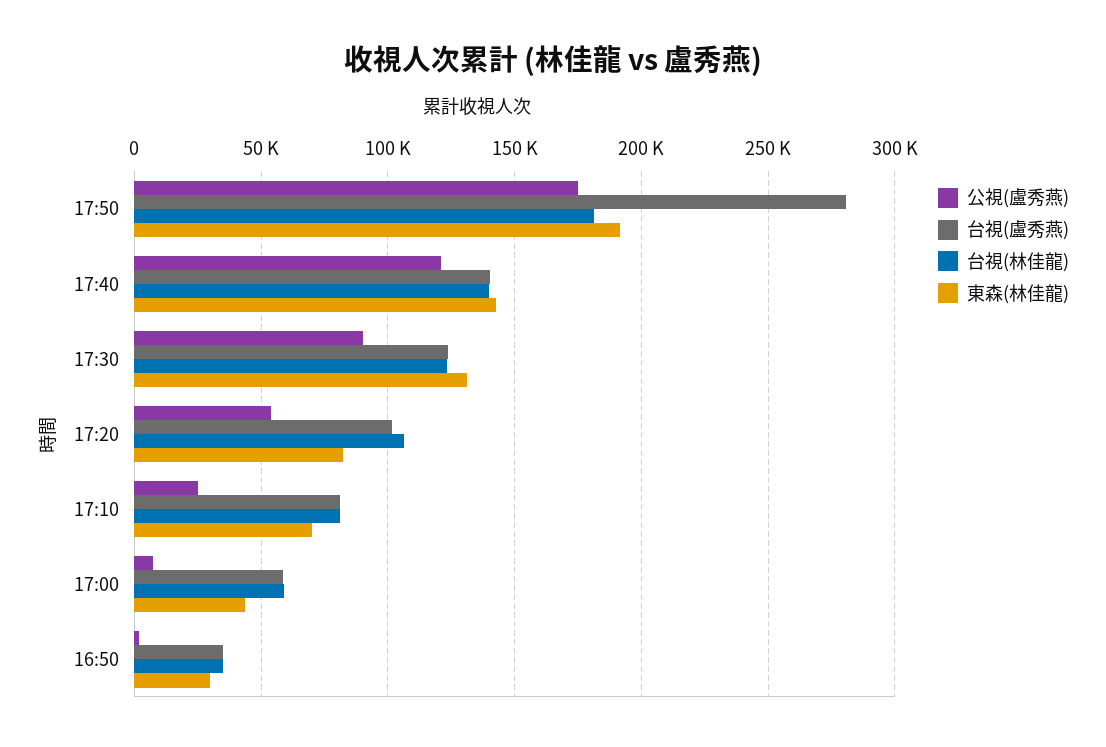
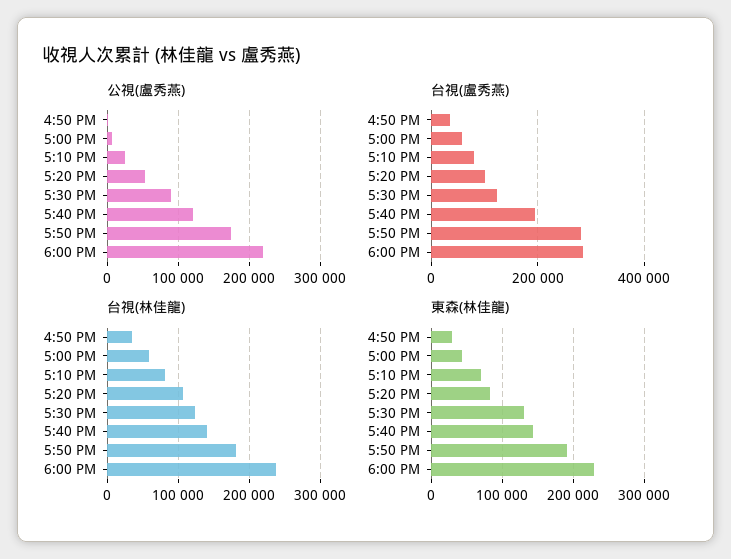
台視(盧秀燕), 17:40: 140000 -> 200000
公視(盧秀燕), 6:00 PM: none -> 220000
台視(盧秀燕), 6:00 PM: none -> 280000
台視(林佳龍), 6:00 PM: none -> 240000
東森(林佳龍), 6:00 PM: none -> 230000

